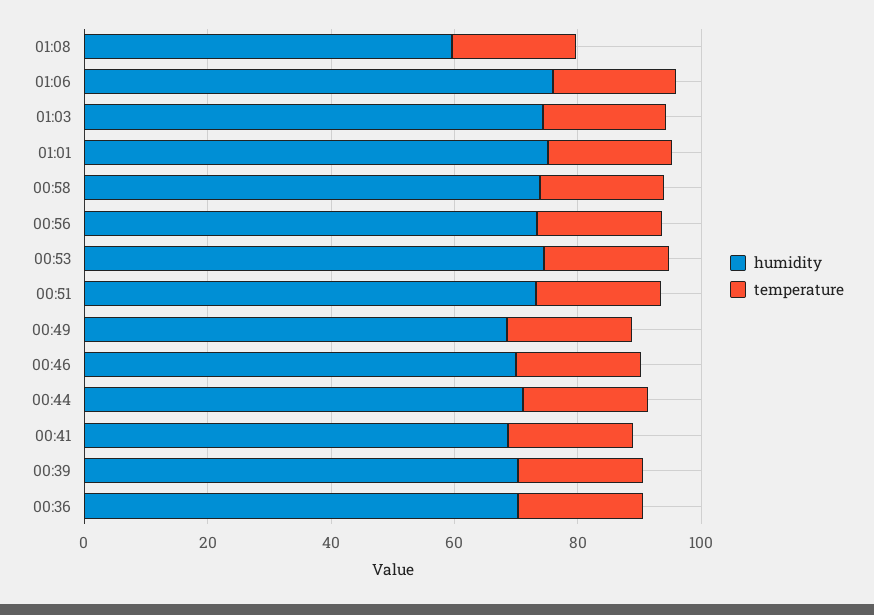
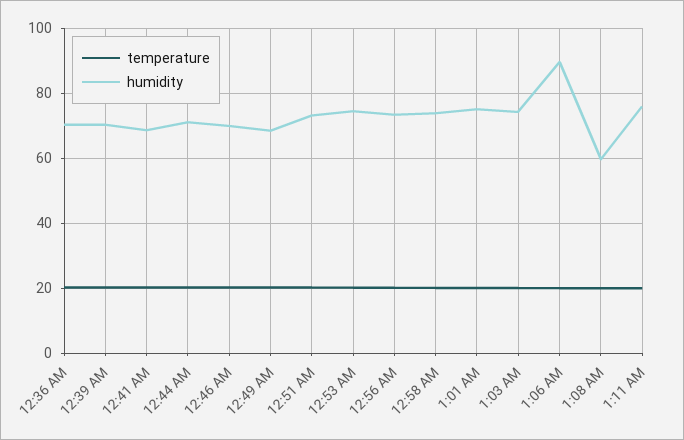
humidity, 01:06: 75 -> 90
temperature, 1:11 AM: none -> 20
humidity, 1:11 AM: none -> 76

